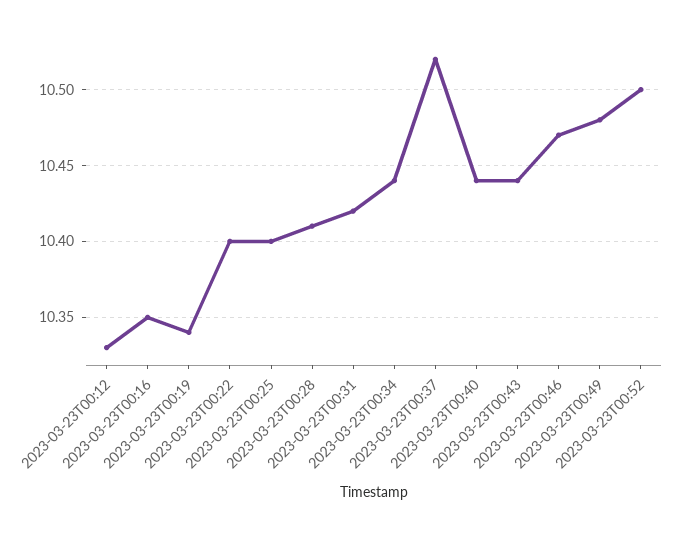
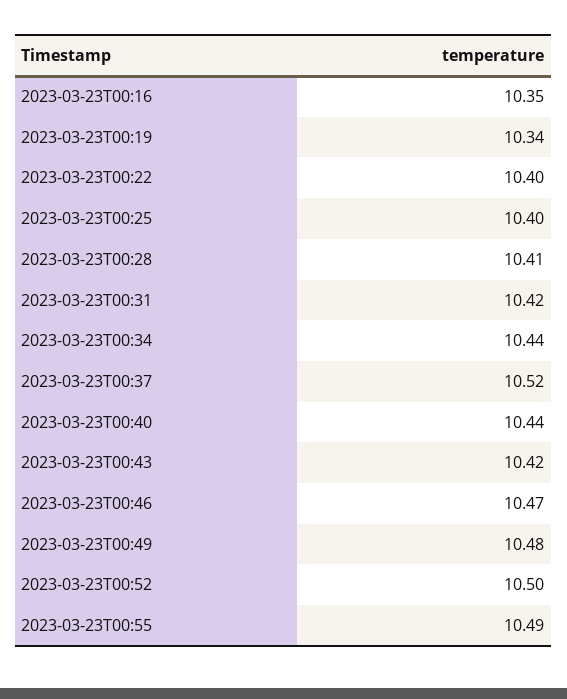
2023-03-23T00:12: 10.33 -> none
2023-03-23T00:43: 10.44 -> 10.42
2023-03-23T00:55: none -> 10.49

